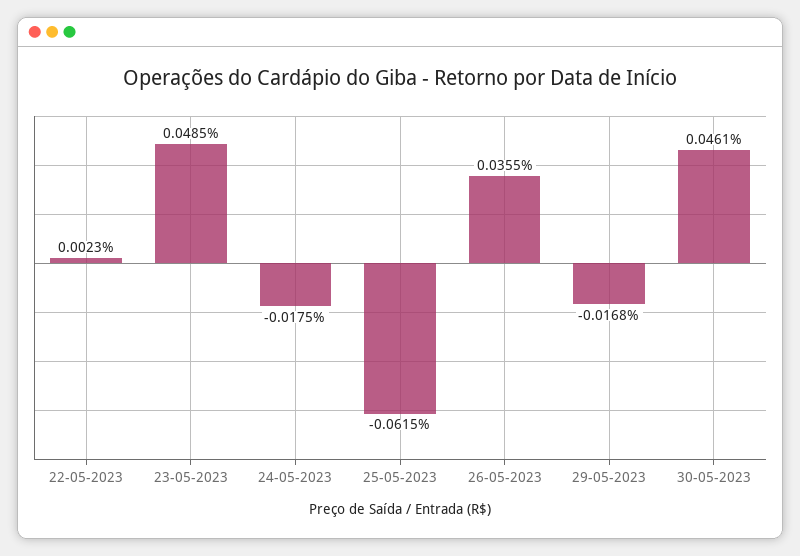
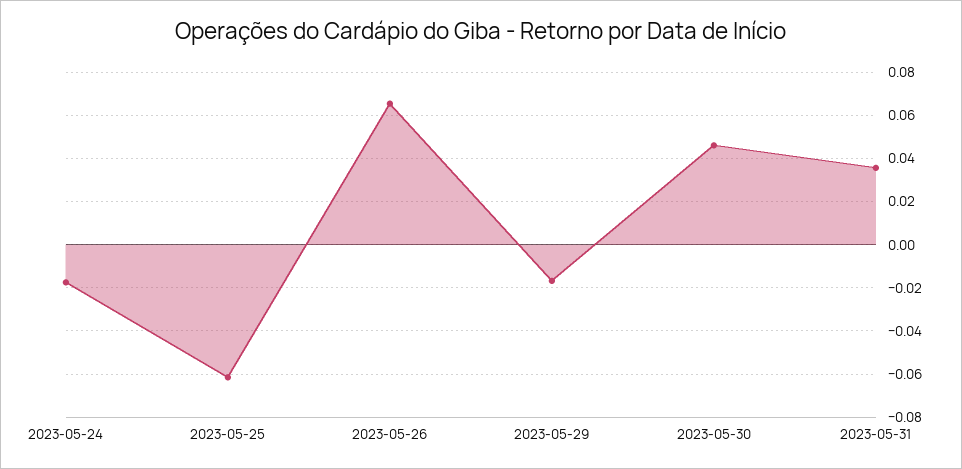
22-05-2023: 0.0023 -> none
23-05-2023: 0.0485 -> none
26-05-2023: 0.0355 -> 0.065
2023-05-31: none -> 0.035

